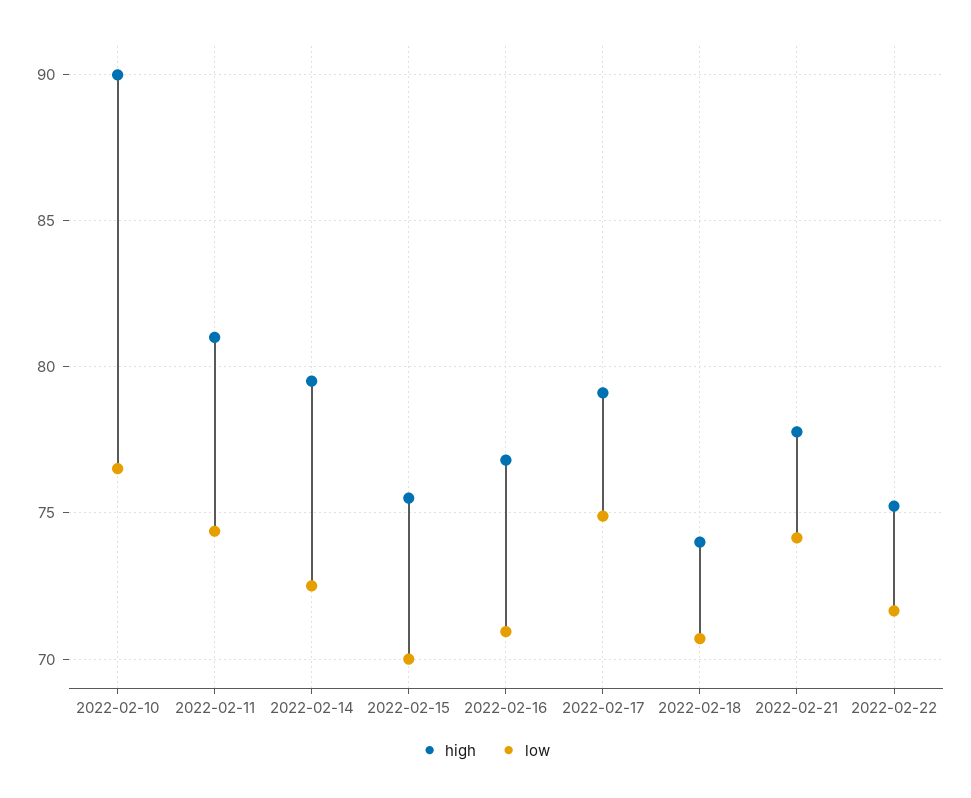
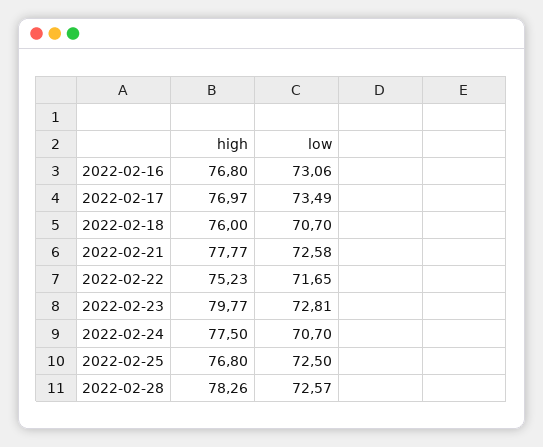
high, 2022-02-10: 90 -> none
low, 2022-02-10: 76.5 -> none
high, 2022-02-11: 81 -> none
low, 2022-02-11: 74.5 -> none
high, 2022-02-14: 79.5 -> none
low, 2022-02-14: 72.5 -> none
high, 2022-02-15: 75.5 -> none
low, 2022-02-15: 70 -> none
low, 2022-02-16: 71 -> 73.06
high, 2022-02-17: 79 -> 76.97
low, 2022-02-17: 75 -> 73.49
high, 2022-02-18: 74 -> 76
low, 2022-02-21: 74 -> 72.58
high, 2022-02-23: none -> 79.77
low, 2022-02-23: none -> 72.81
high, 2022-02-24: none -> 77.5
low, 2022-02-24: none -> 70.7
high, 2022-02-25: none -> 76.8
low, 2022-02-25: none -> 72.5
high, 2022-02-28: none -> 78.26
low, 2022-02-28: none -> 72.57

